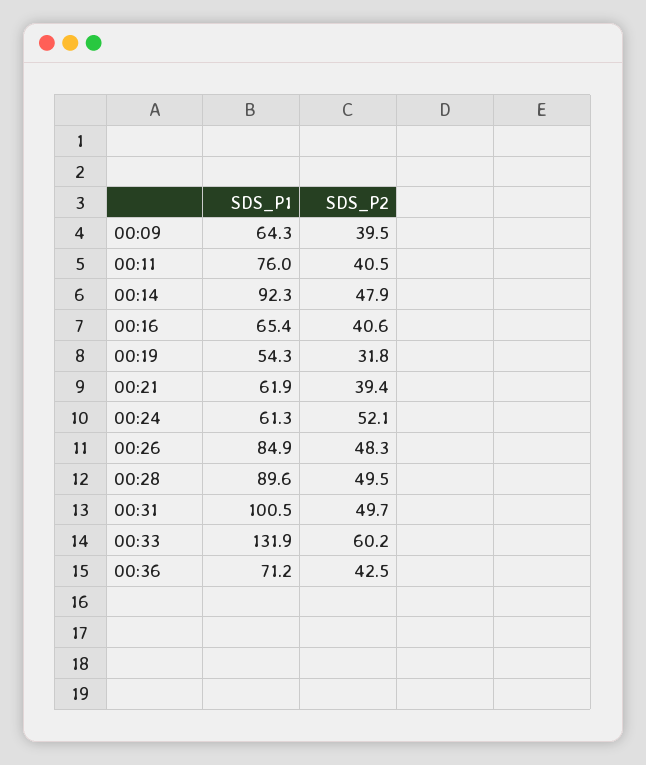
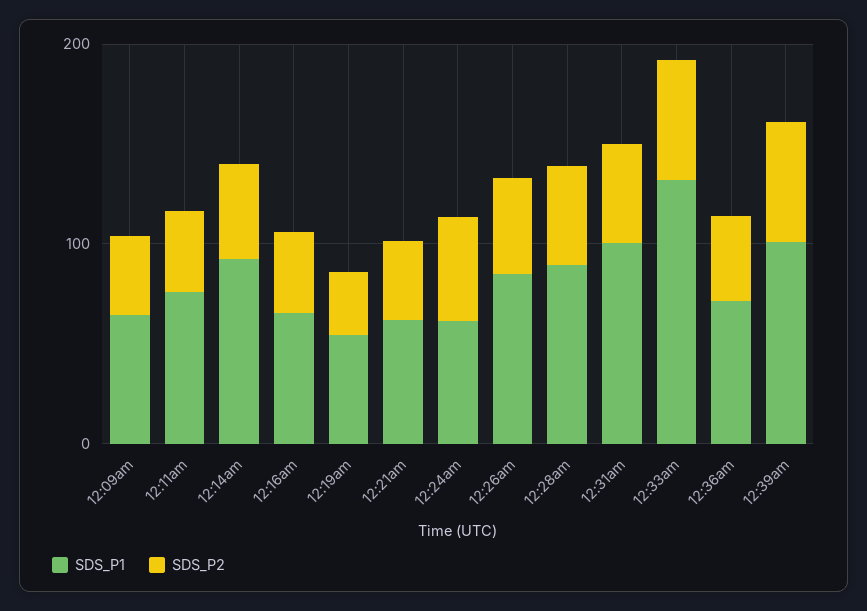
SDS_P1, 12:39am: none -> 100
SDS_P2, 12:39am: none -> 60

